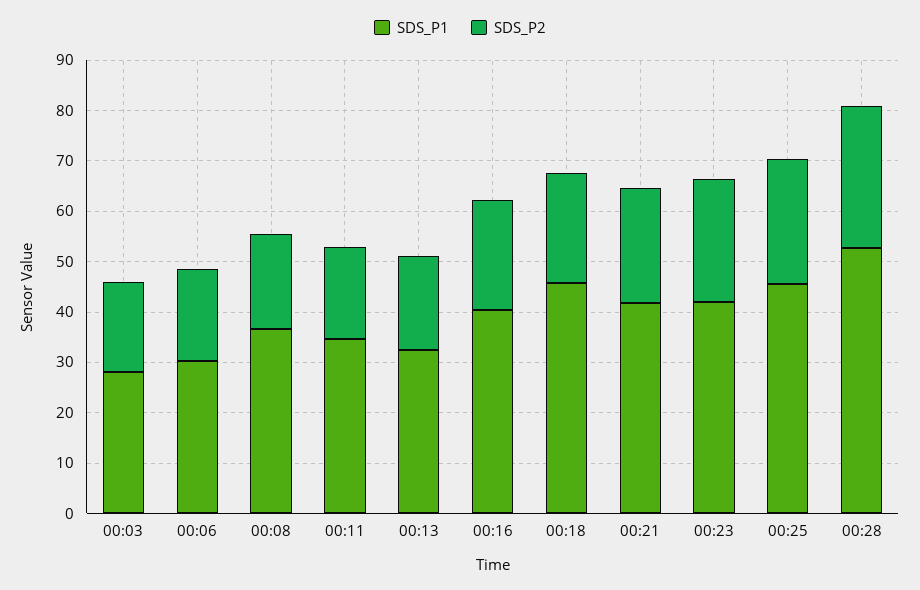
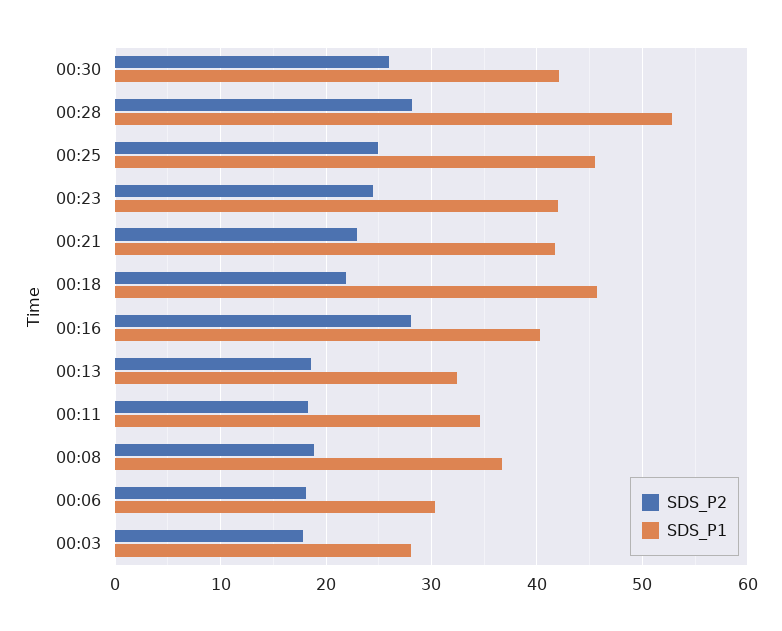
SDS_P2, 00:16: 22 -> 28
SDS_P2, 00:30: none -> 26
SDS_P1, 00:30: none -> 42

